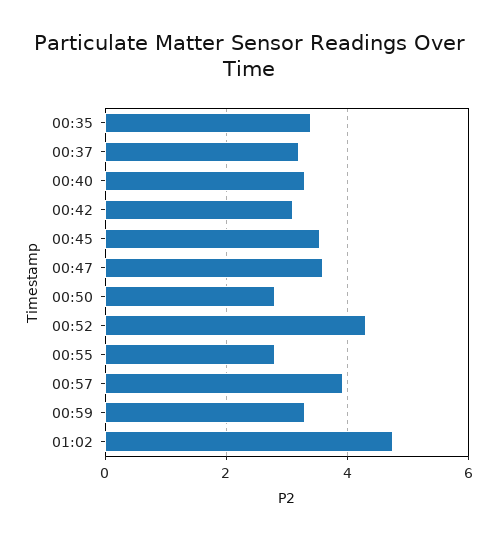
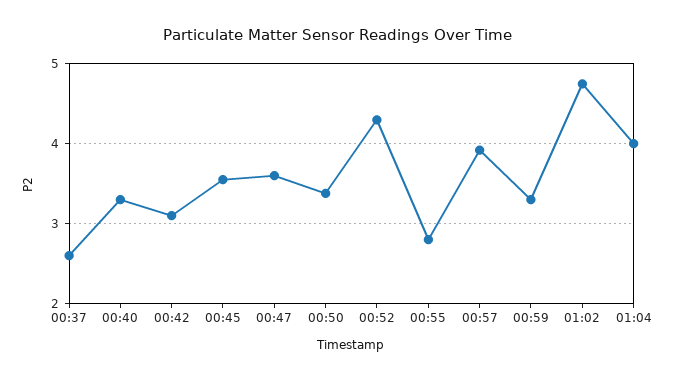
00:35: 3.4 -> none
00:37: 3.2 -> 2.6
00:50: 2.8 -> 3.4
01:04: none -> 4

